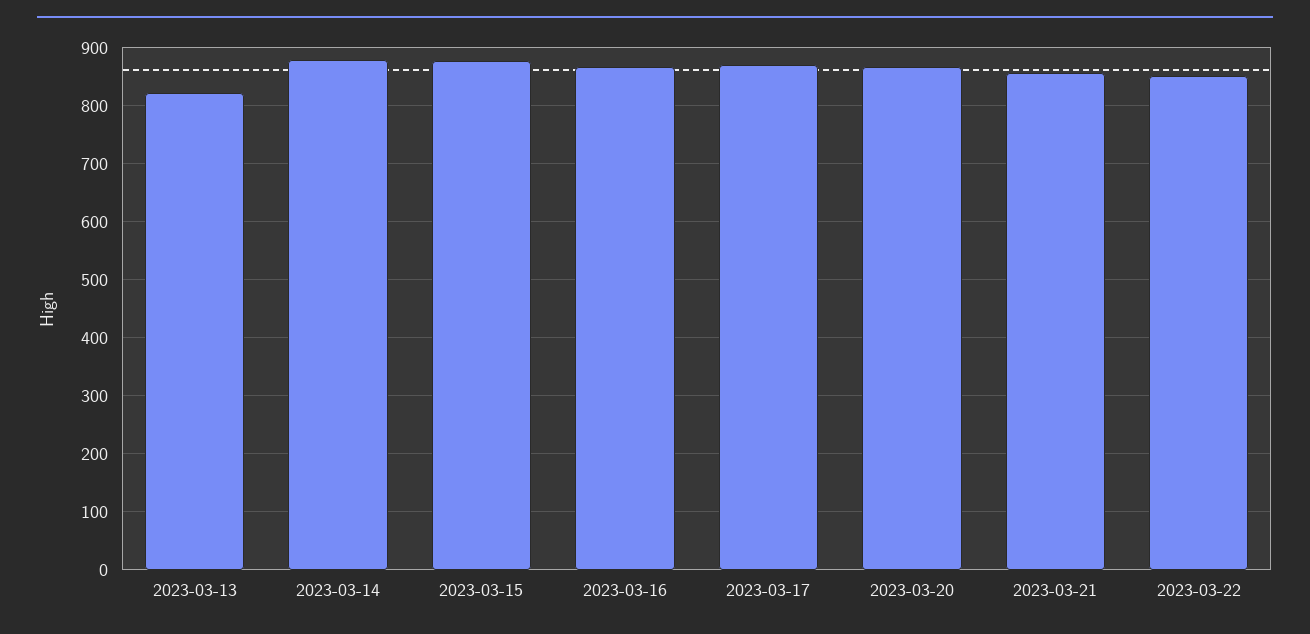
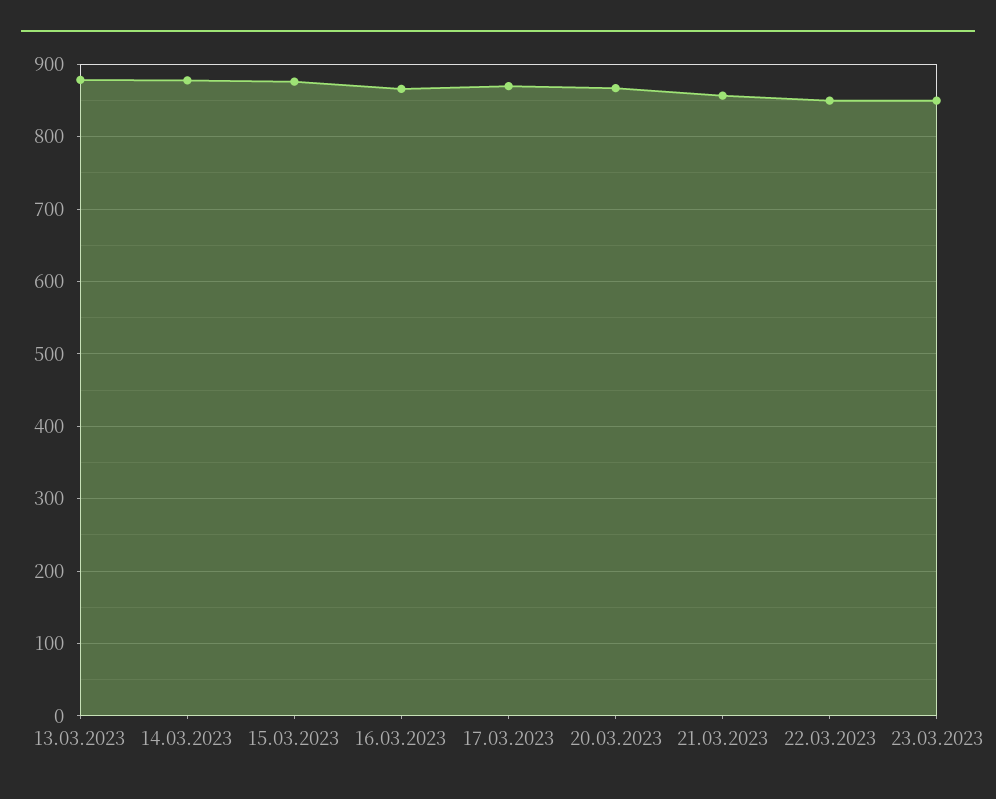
2023-03-13: 820 -> 880
23.03.2023: none -> 850

